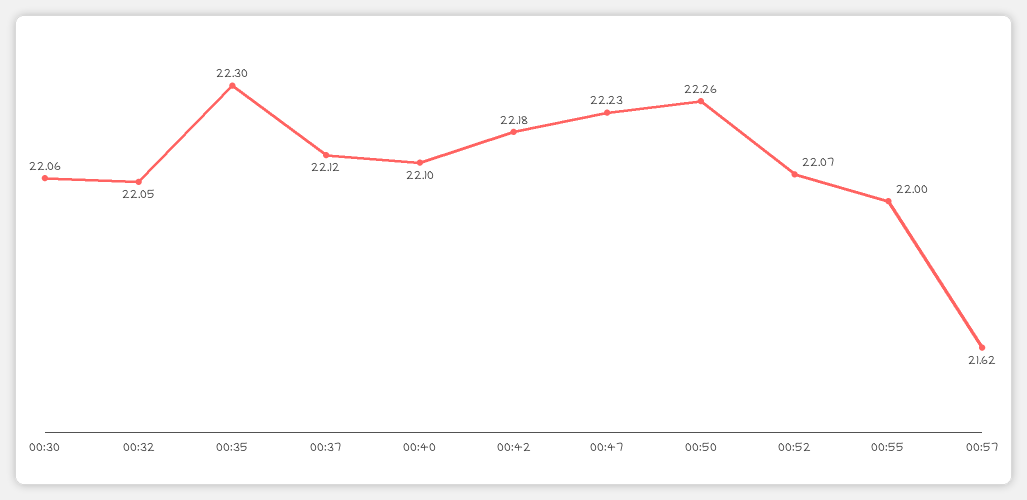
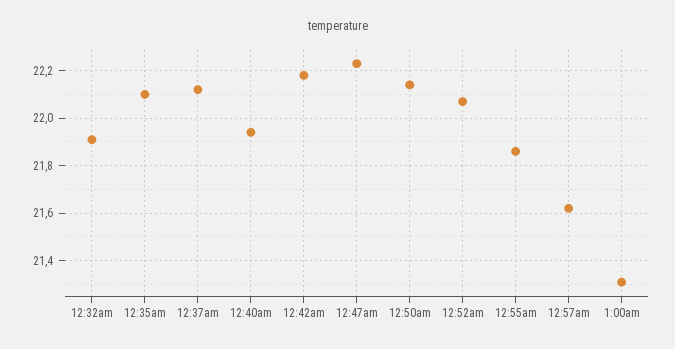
00:30: 22.06 -> none
00:32: 22.05 -> 21.9
00:35: 22.3 -> 22.1
00:40: 22.1 -> 21.95
00:50: 22.26 -> 22.15
00:55: 22 -> 21.85
1:00am: none -> 21.3

